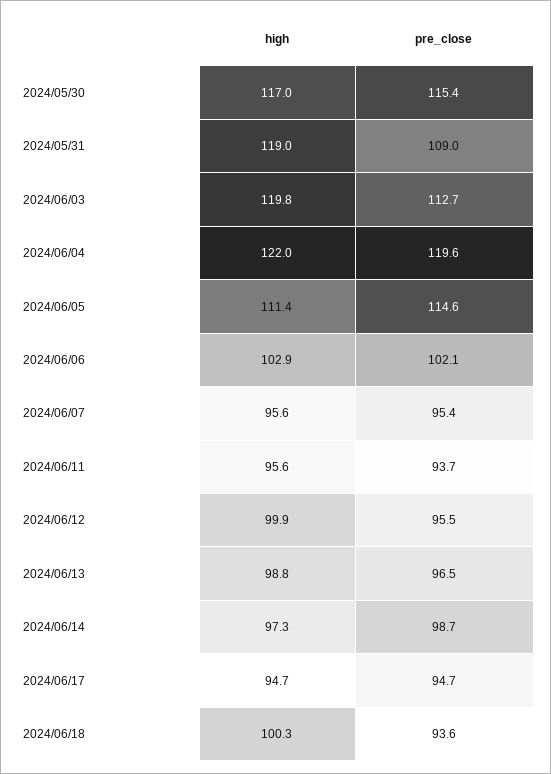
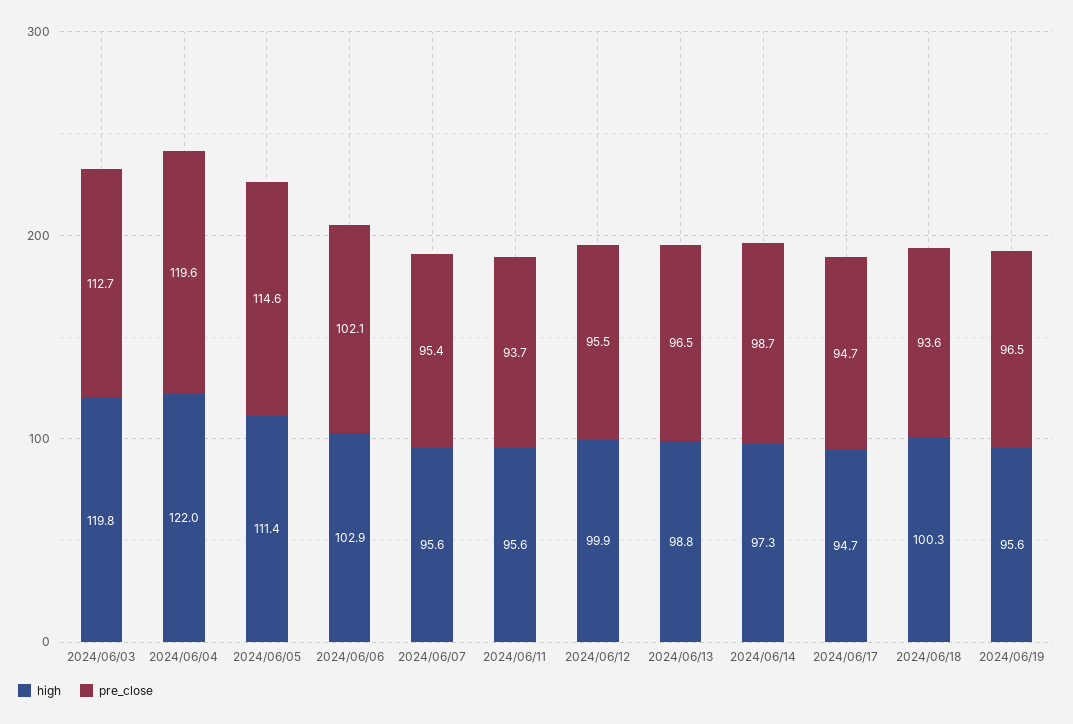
high, 2024/05/30: 117 -> none
pre_close, 2024/05/30: 115.4 -> none
high, 2024/05/31: 119 -> none
pre_close, 2024/05/31: 109 -> none
high, 2024/06/19: none -> 95.6
pre_close, 2024/06/19: none -> 96.5

